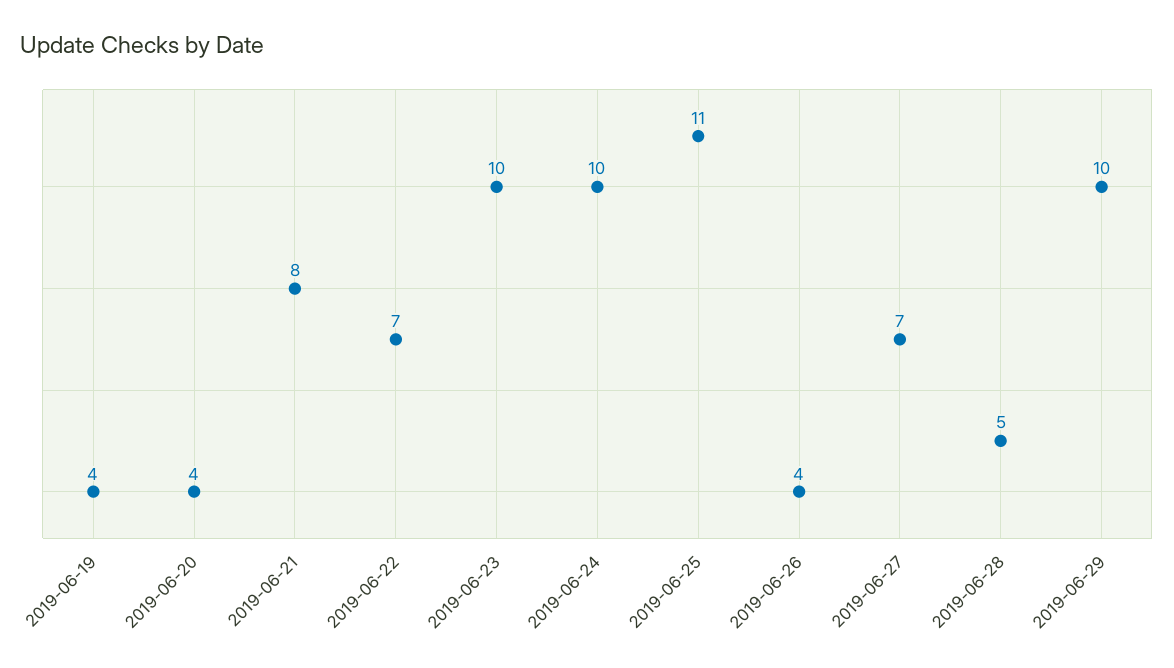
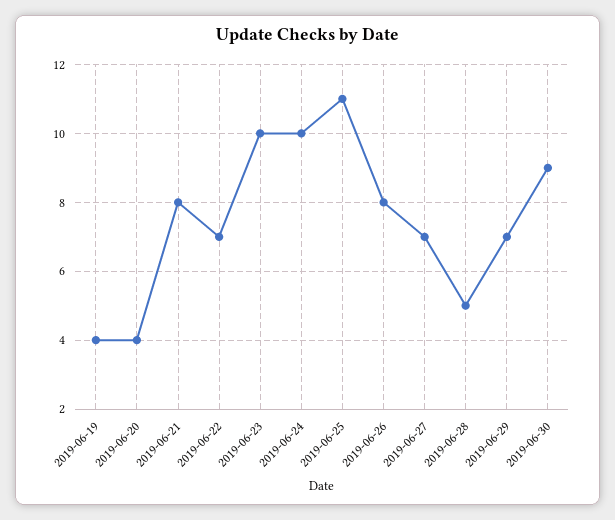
2019-06-26: 4 -> 8
2019-06-29: 10 -> 7
2019-06-30: none -> 9

